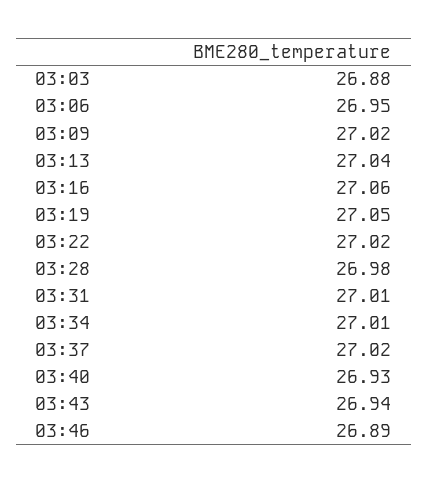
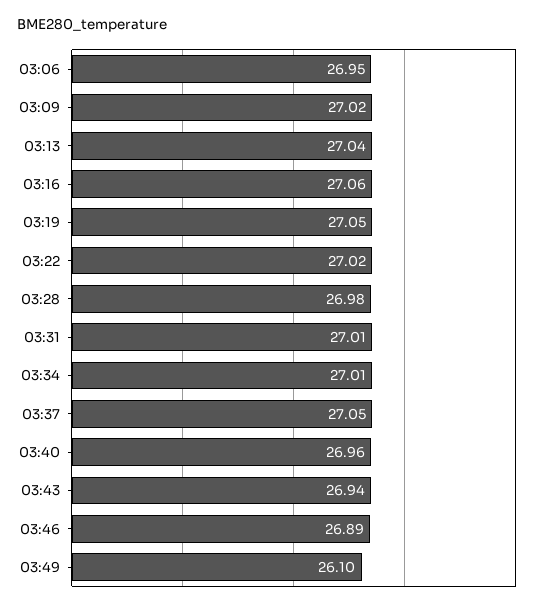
03:03: 26.88 -> none
03:37: 27.02 -> 27.05
03:40: 26.93 -> 26.96
03:49: none -> 26.1

